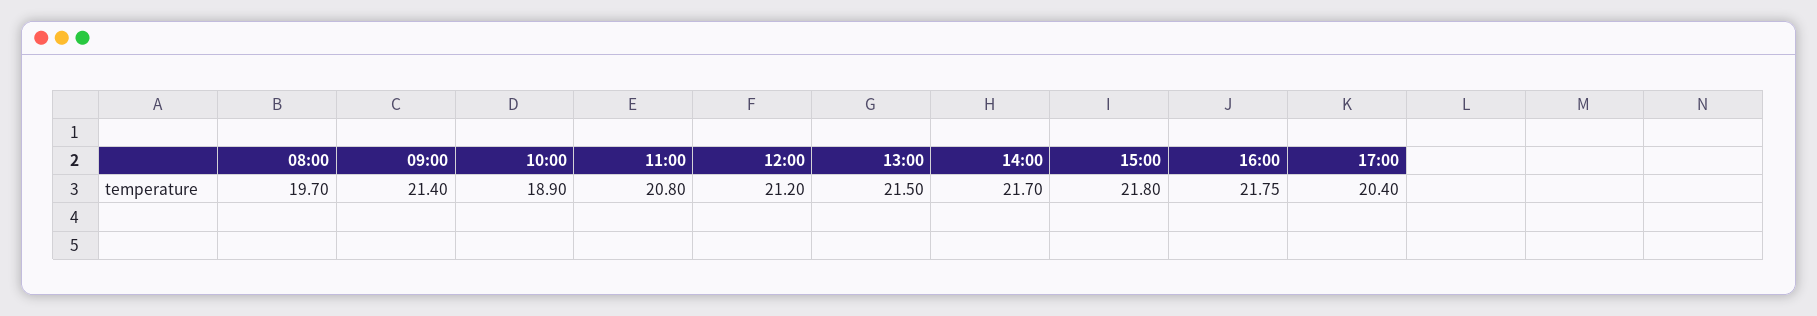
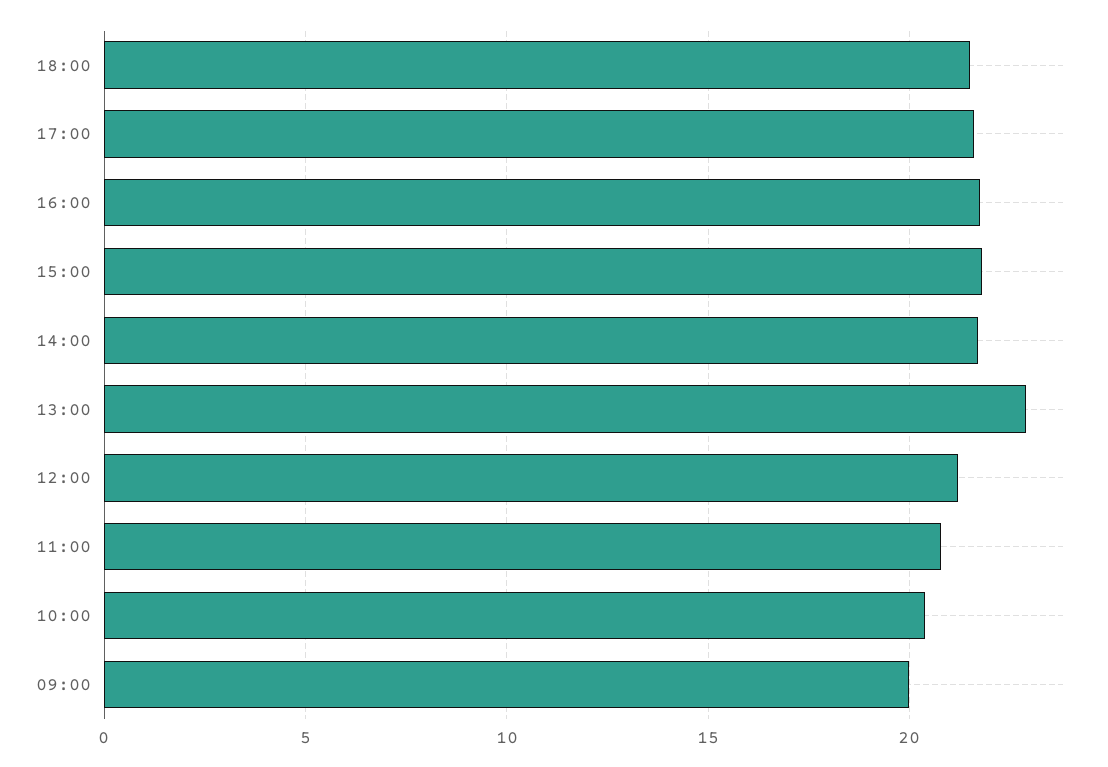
08:00: 19.7 -> none
09:00: 21.4 -> 20
10:00: 18.9 -> 20.5
13:00: 21.5 -> 23
17:00: 20.4 -> 21.5
18:00: none -> 21.5

